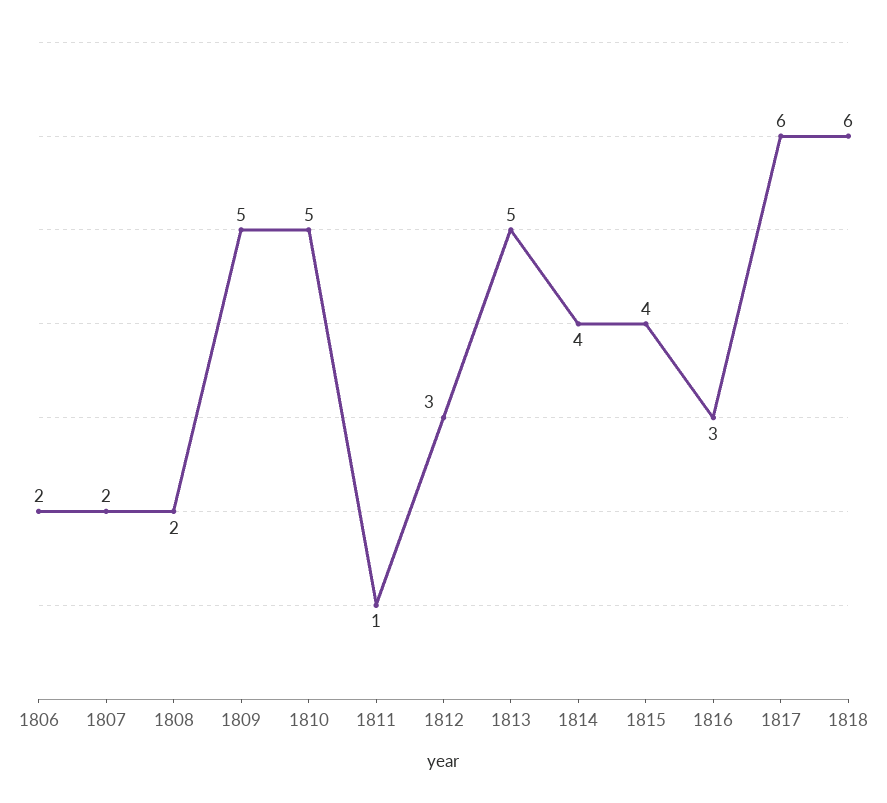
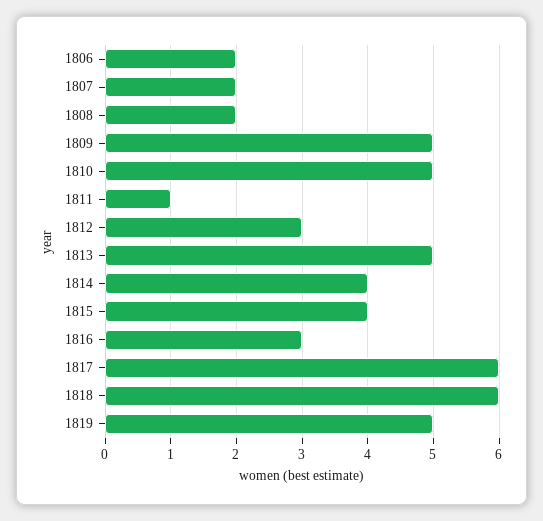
1819: none -> 5

